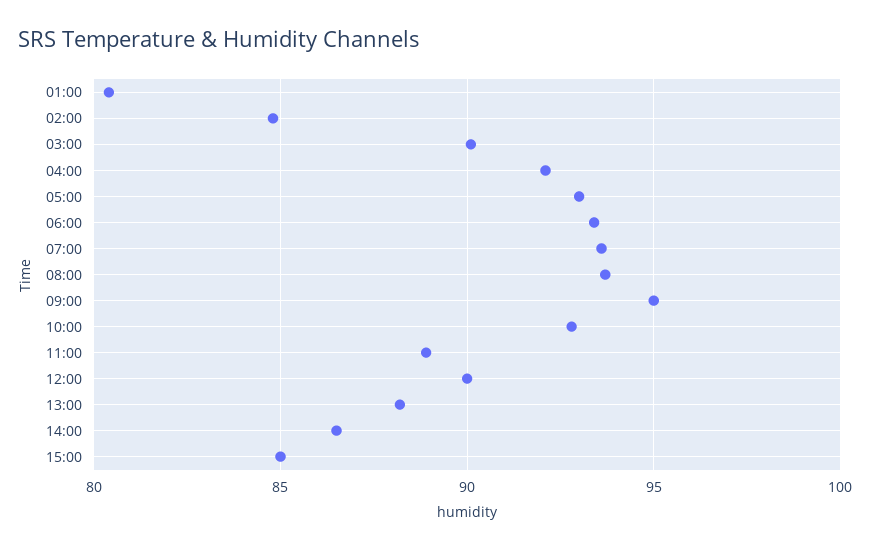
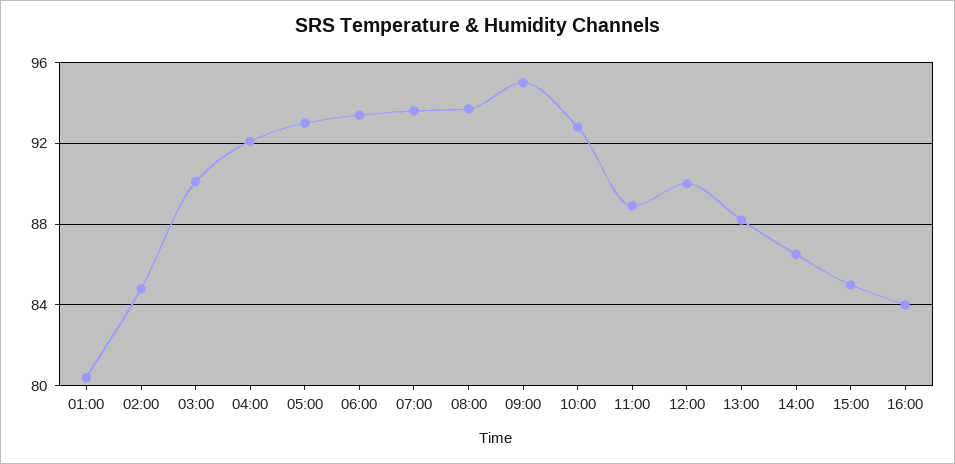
16:00: none -> 84

